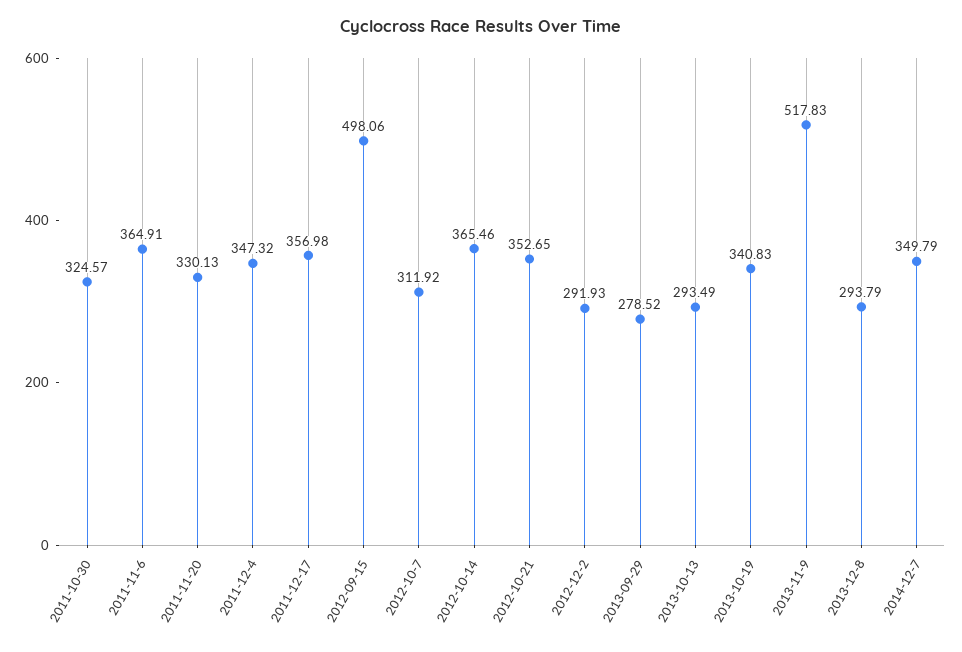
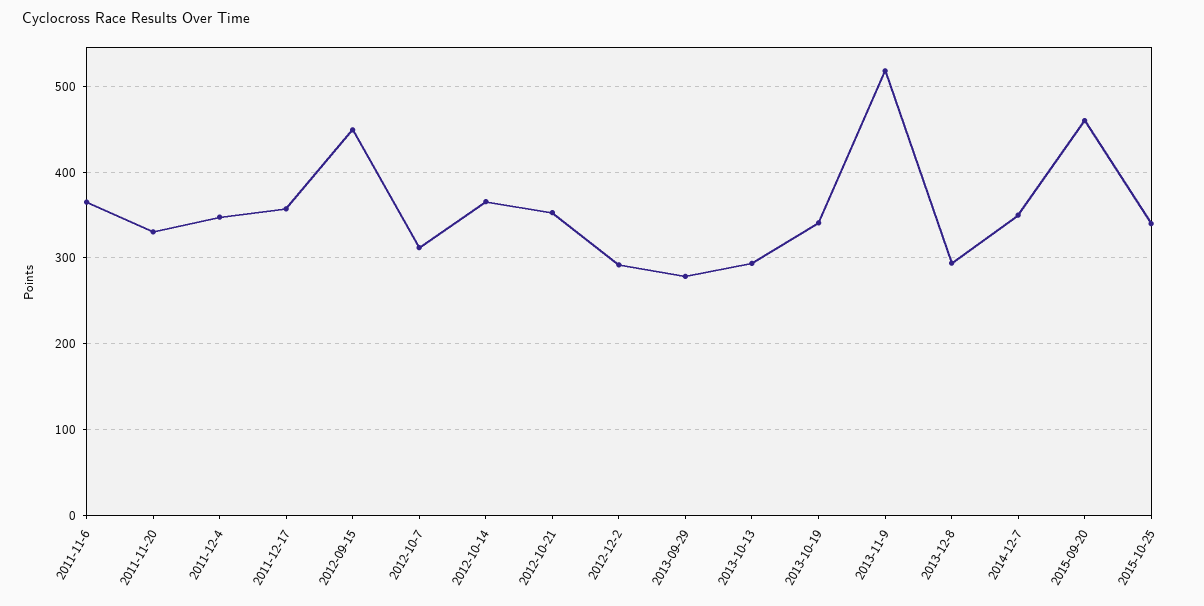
2011-10-30: 324.57 -> none
2012-09-15: 498.06 -> 450
2015-09-20: none -> 460
2015-10-25: none -> 340

